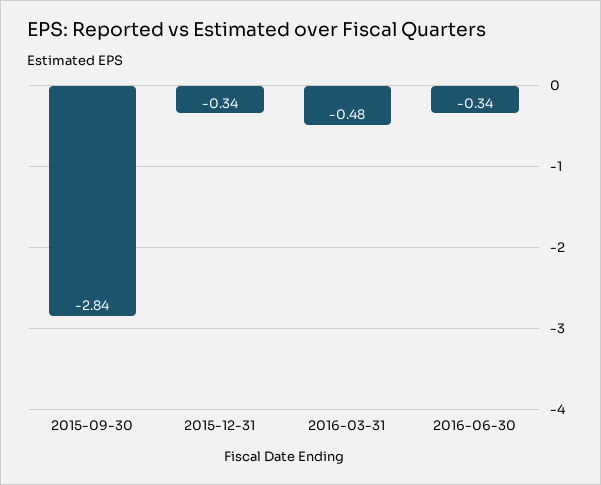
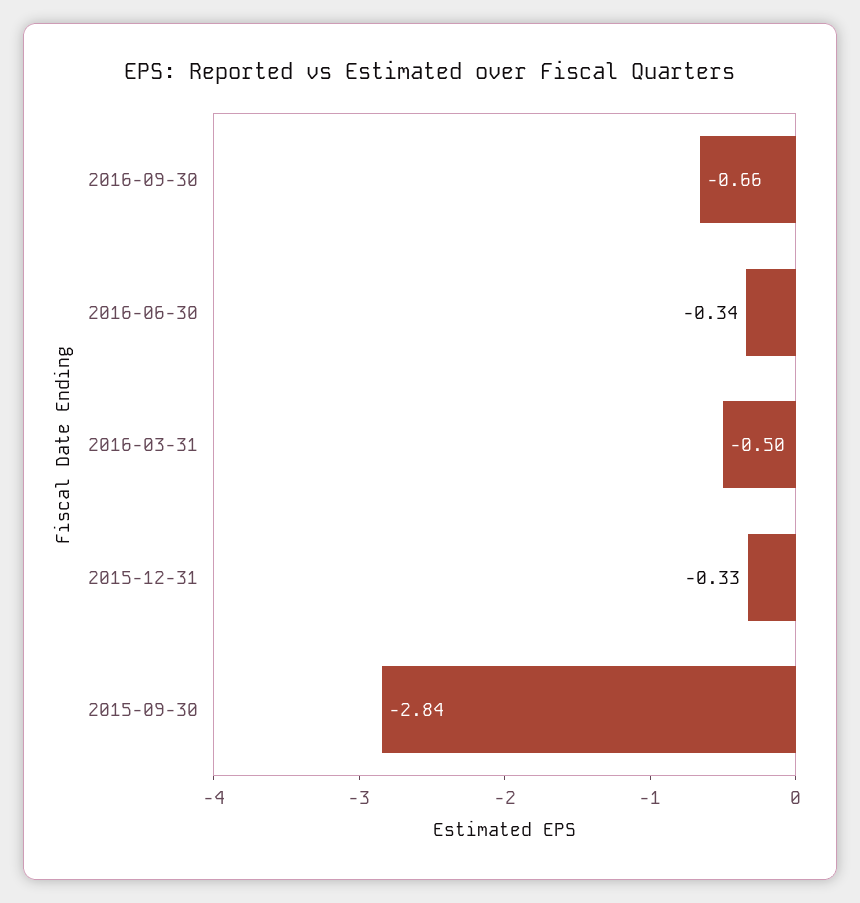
2015-12-31: -0.34 -> -0.33
2016-03-31: -0.48 -> -0.5
2016-09-30: none -> -0.66

